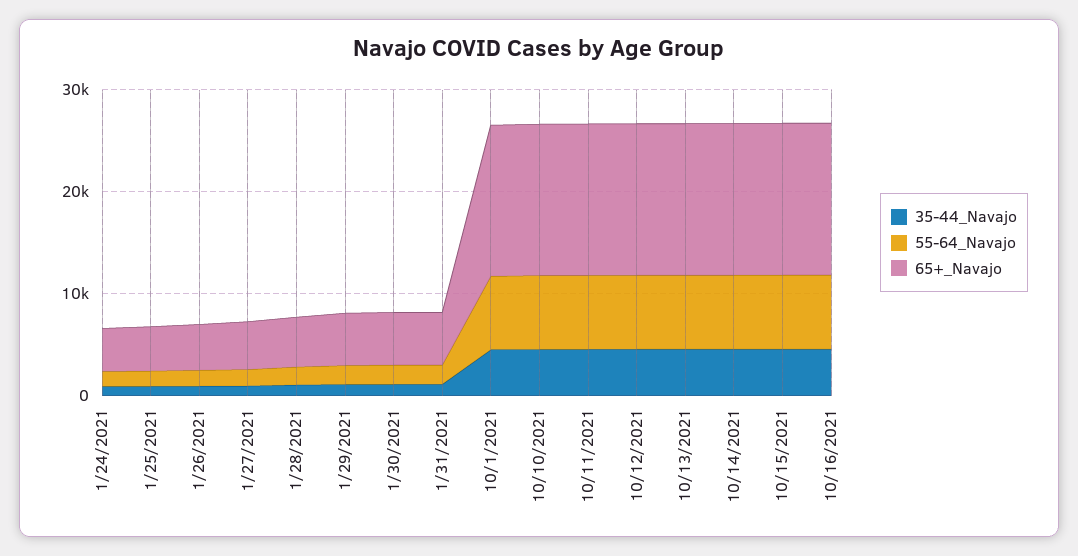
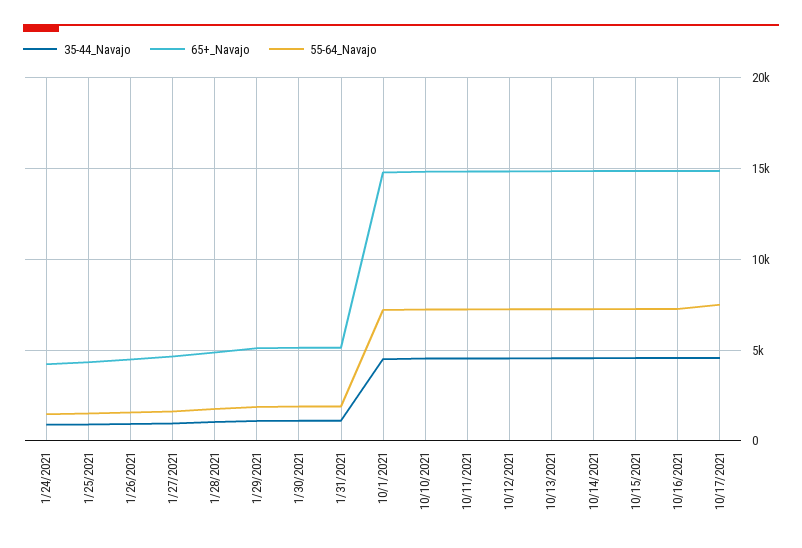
35-44_Navajo, 10/17/2021: none -> 4500
65+_Navajo, 10/17/2021: none -> 15000
55-64_Navajo, 10/17/2021: none -> 7500

